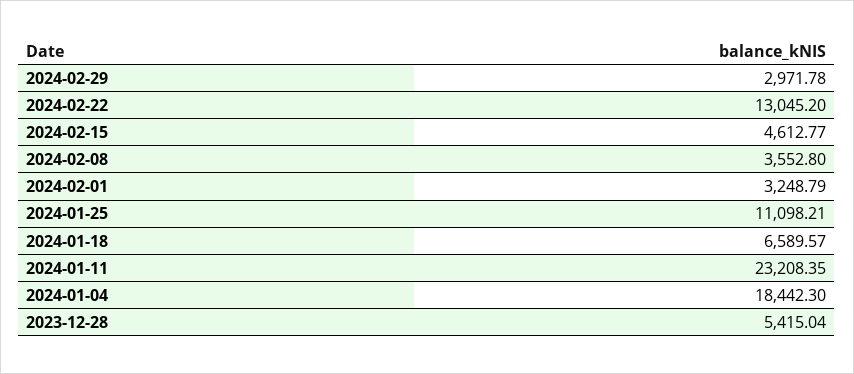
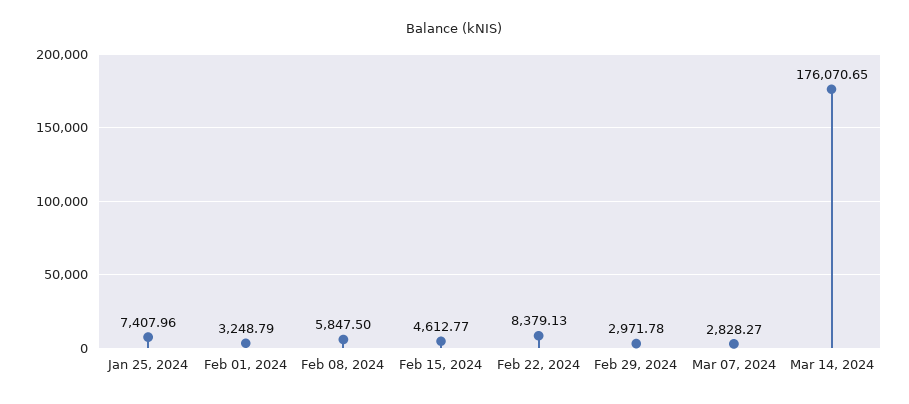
2024-02-22: 13045.2 -> 8379.13
2024-02-08: 3552.8 -> 5847.5
2024-01-25: 11098.21 -> 7407.96
2024-01-18: 6589.57 -> none
2024-01-11: 23208.35 -> none
2024-01-04: 18442.3 -> none
2023-12-28: 5415.04 -> none
Mar 07, 2024: none -> 2828.27
Mar 14, 2024: none -> 176070.65

